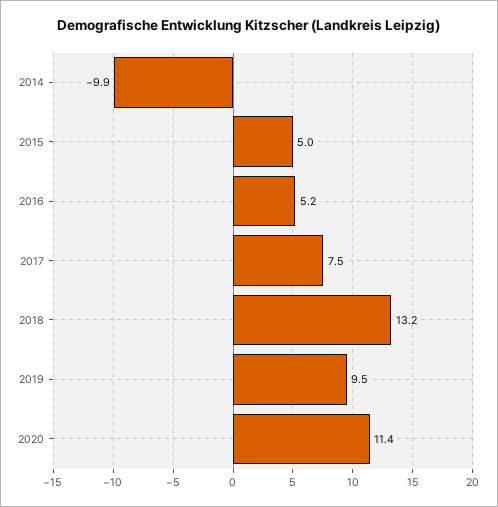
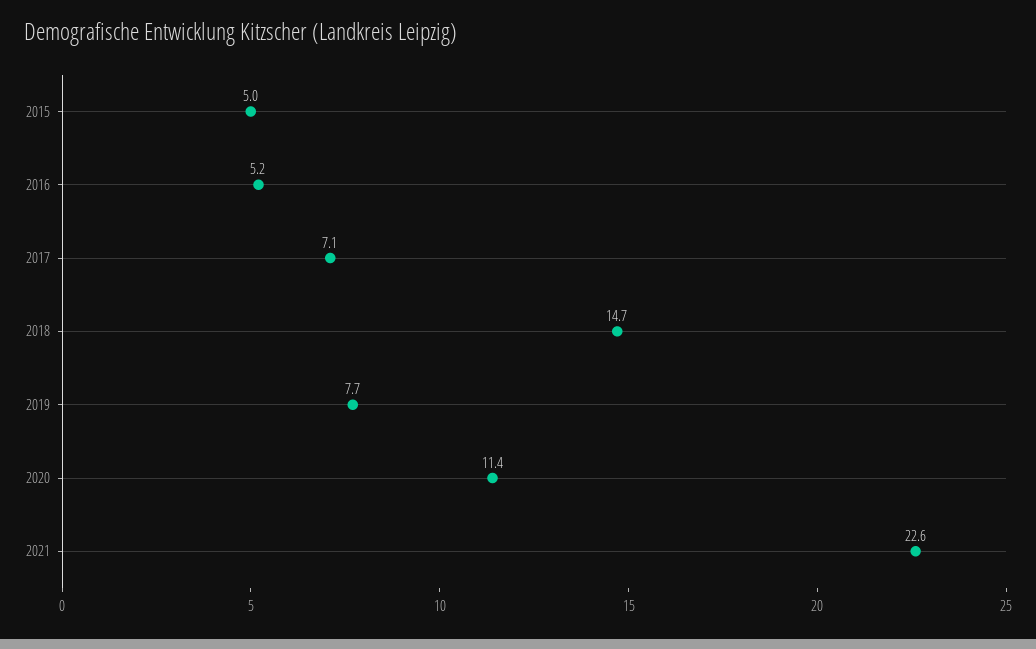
2014: -9.9 -> none
2017: 7.5 -> 7.1
2018: 13.2 -> 14.7
2019: 9.5 -> 7.7
2021: none -> 22.6

